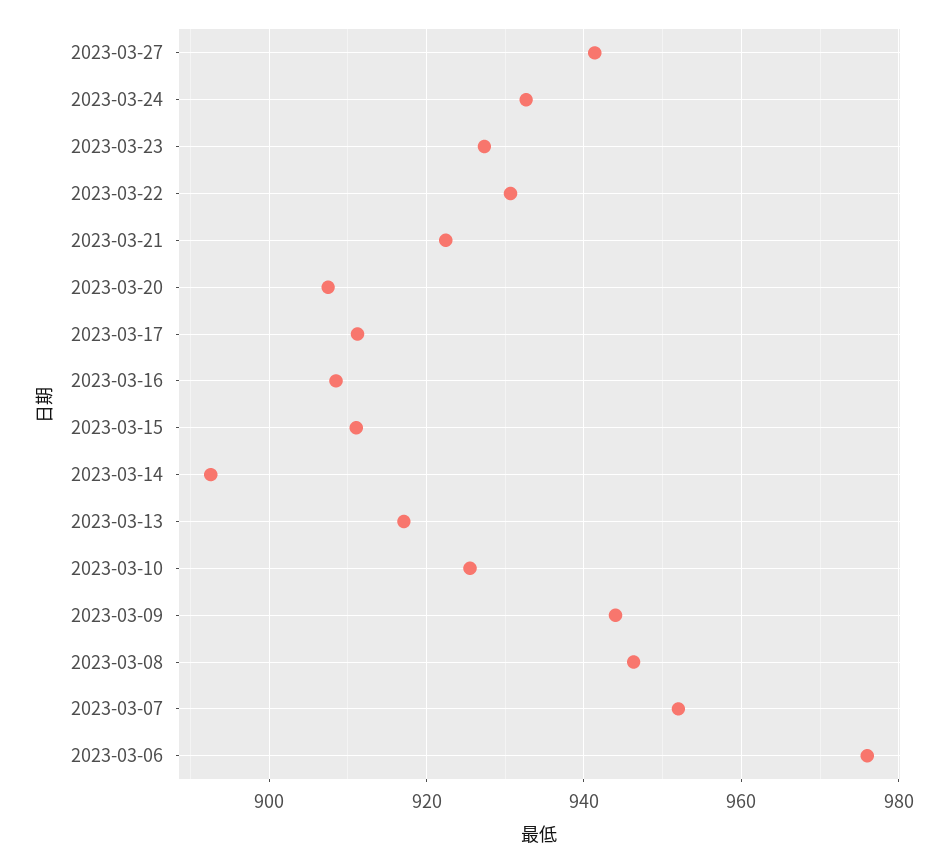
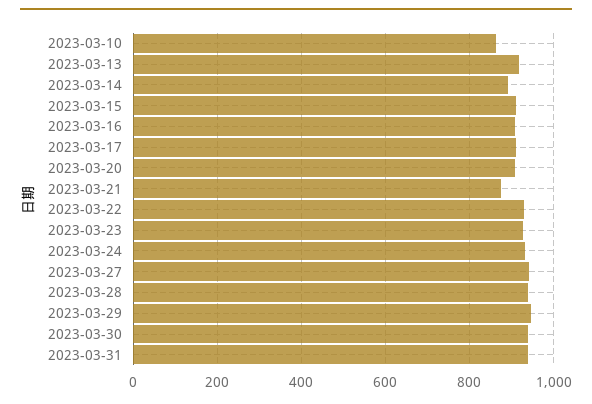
2023-03-21: 922 -> 880
2023-03-10: 926 -> 860
2023-03-09: 944 -> none
2023-03-08: 946 -> none
2023-03-07: 952 -> none
2023-03-06: 976 -> none
2023-03-28: none -> 940
2023-03-29: none -> 940
2023-03-30: none -> 940
2023-03-31: none -> 940

